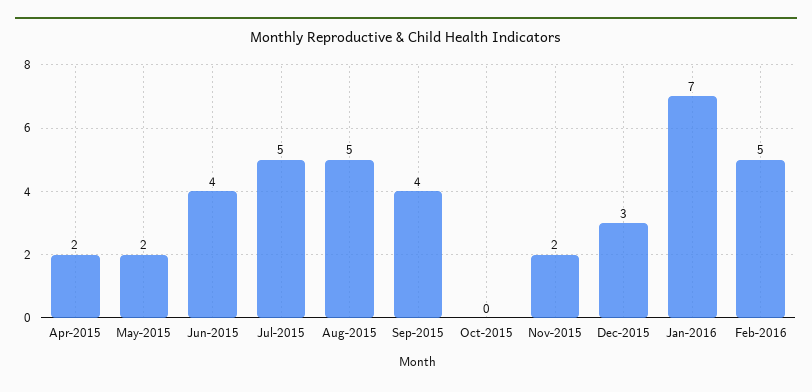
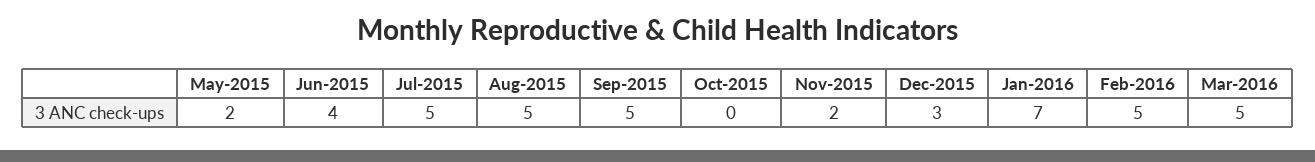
Apr-2015: 2 -> none
Sep-2015: 4 -> 5
Mar-2016: none -> 5

